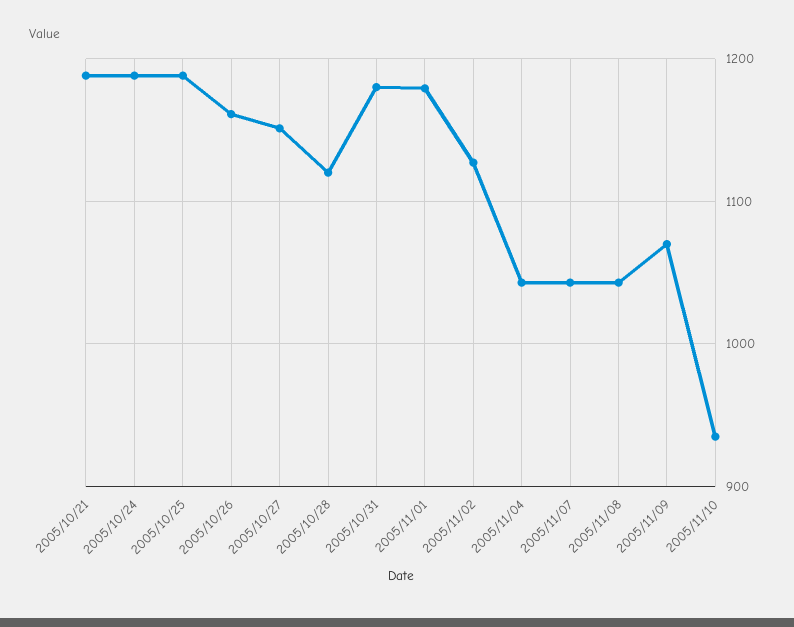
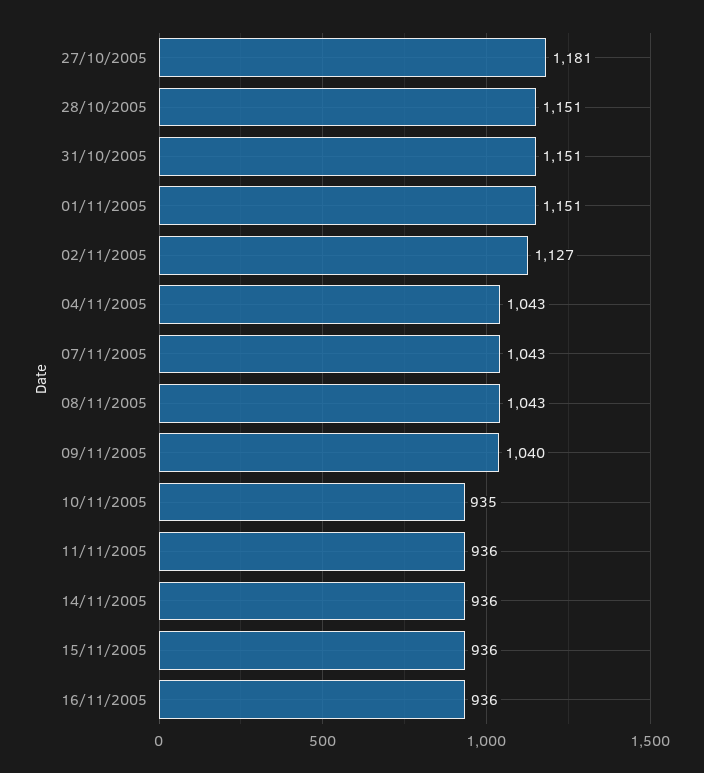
2005/10/21: 1190 -> none
2005/10/24: 1190 -> none
2005/10/25: 1190 -> none
2005/10/26: 1160 -> none
2005/10/27: 1150 -> 1181
2005/10/28: 1120 -> 1151
2005/10/31: 1180 -> 1151
2005/11/01: 1180 -> 1151
2005/11/09: 1070 -> 1040
11/11/2005: none -> 936
14/11/2005: none -> 936
15/11/2005: none -> 936
16/11/2005: none -> 936

